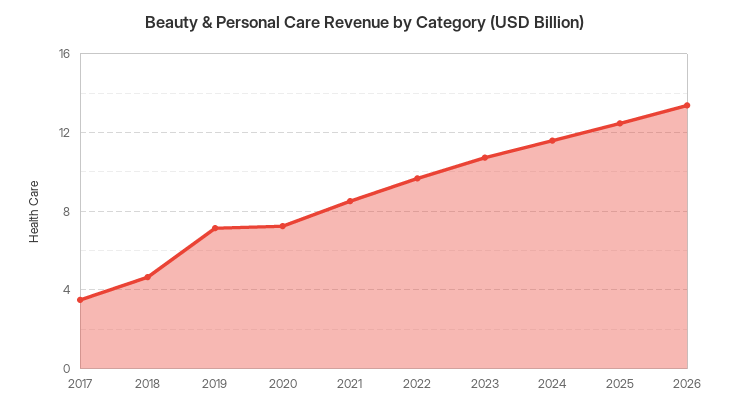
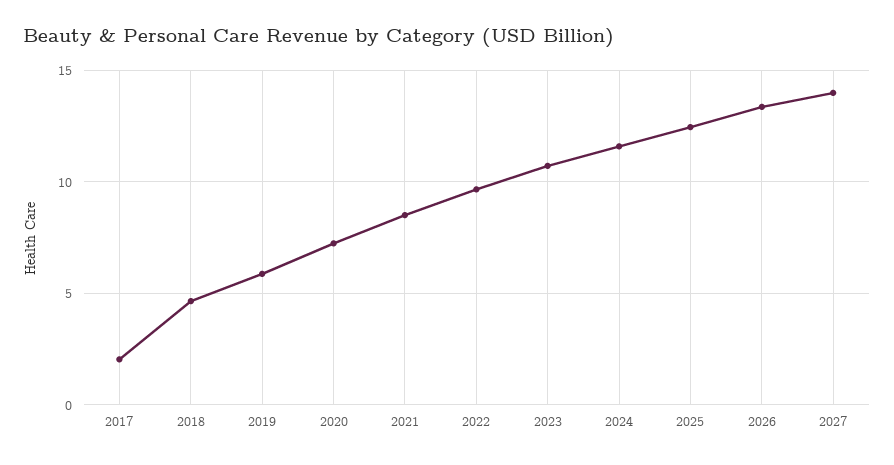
2017: 3.5 -> 2
2019: 7 -> 6
2027: none -> 14

